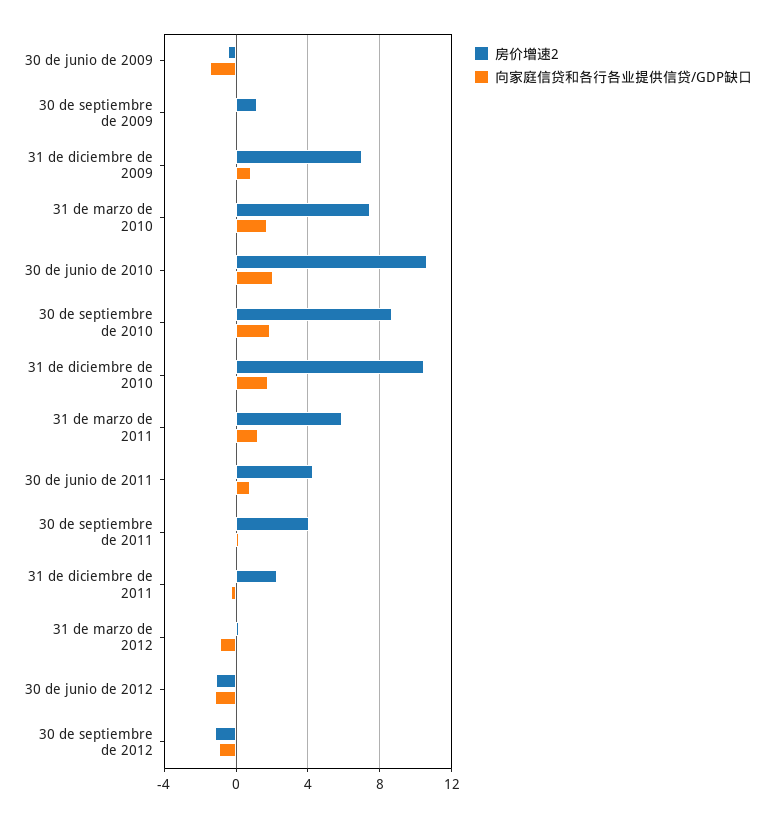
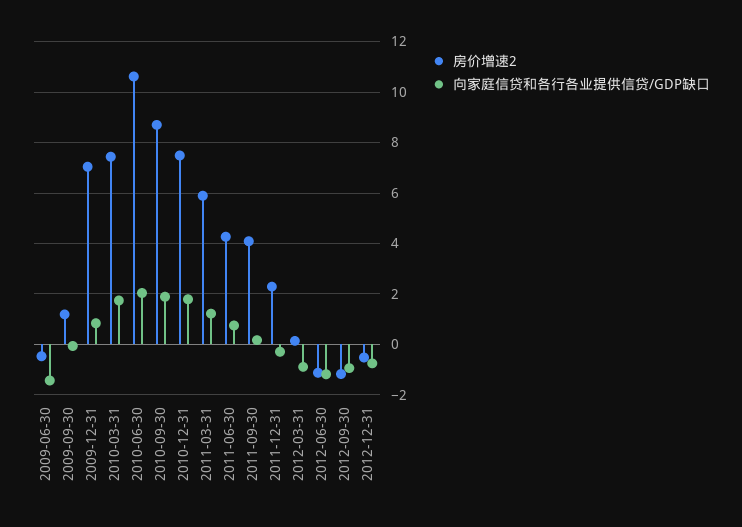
房价增速2, 31 de diciembre de 2010: 10.5 -> 7.5
房价增速2, 2012-12-31: none -> -0.5
向家庭信贷和各行各业提供信贷/GDP缺口, 2012-12-31: none -> -0.75

